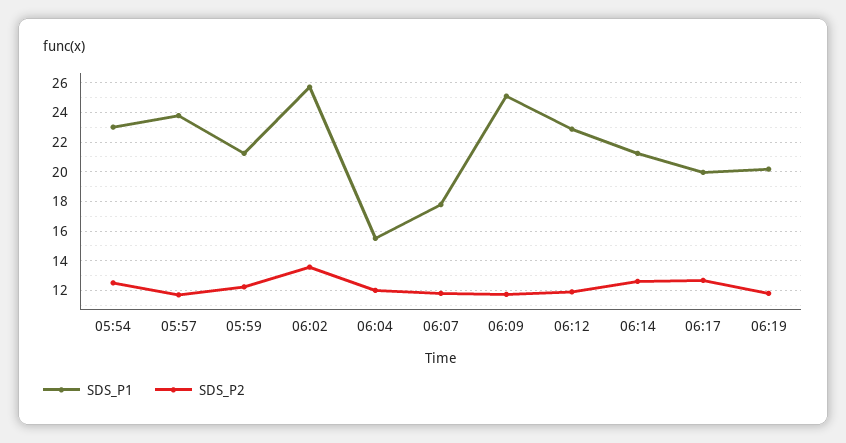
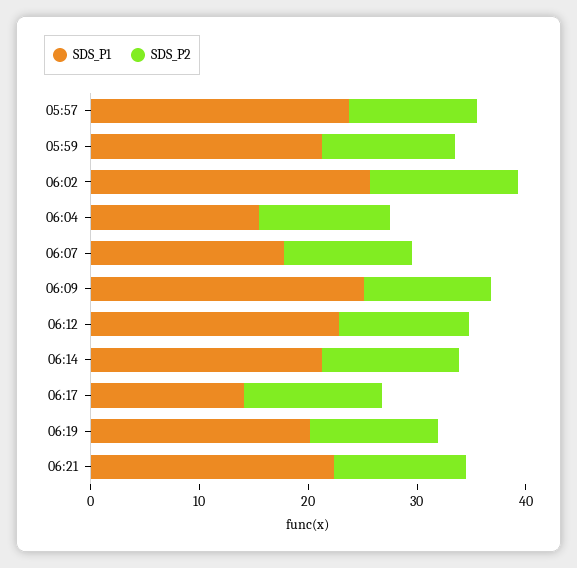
SDS_P1, 05:54: 23 -> none
SDS_P2, 05:54: 12.5 -> none
SDS_P1, 06:17: 20 -> 14
SDS_P1, 06:21: none -> 22
SDS_P2, 06:21: none -> 12

